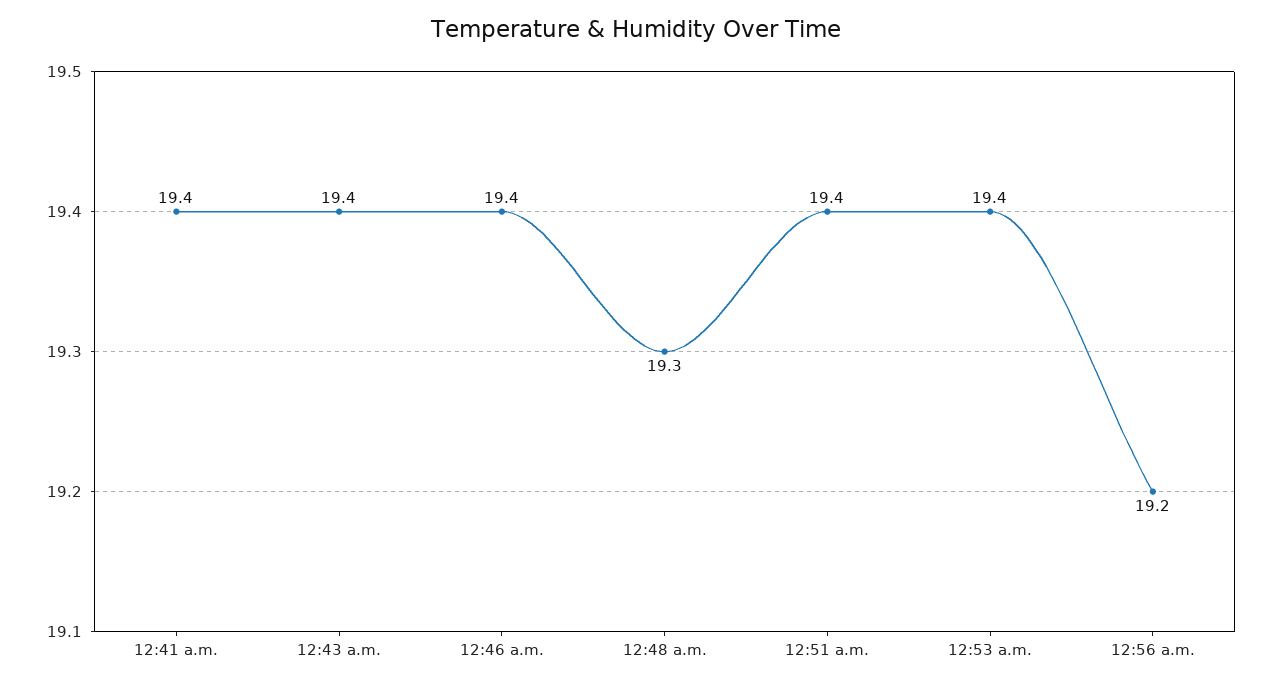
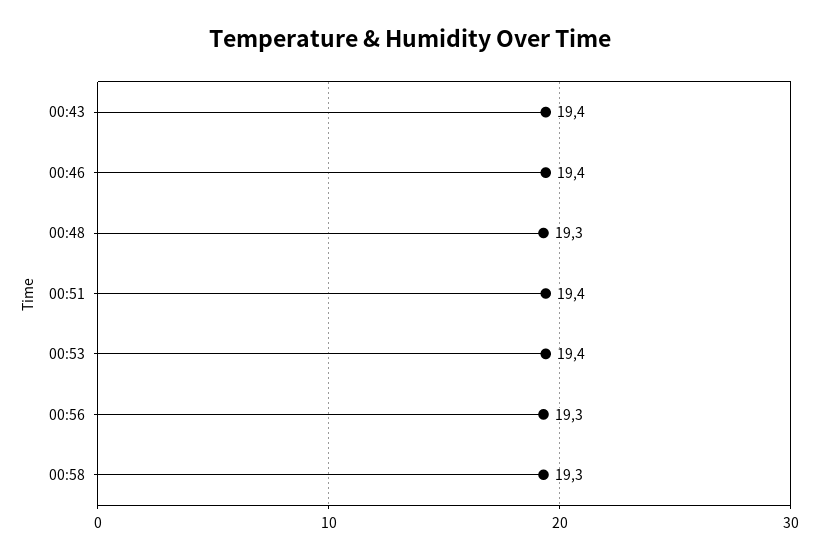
12:41 a.m.: 19.4 -> none
12:56 a.m.: 19.2 -> 19.3
00:58: none -> 19.3

